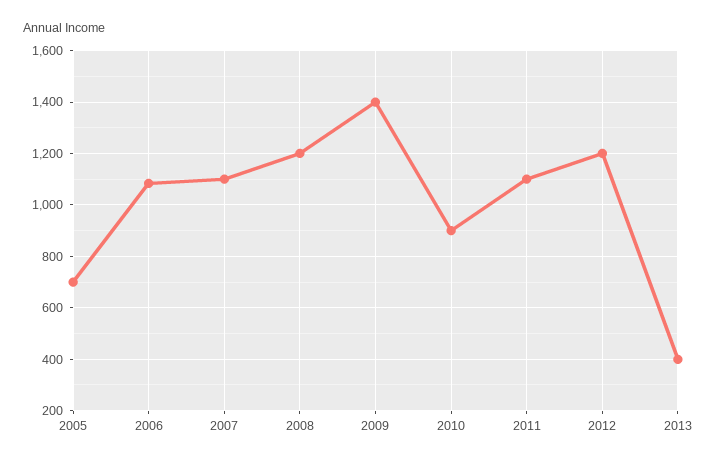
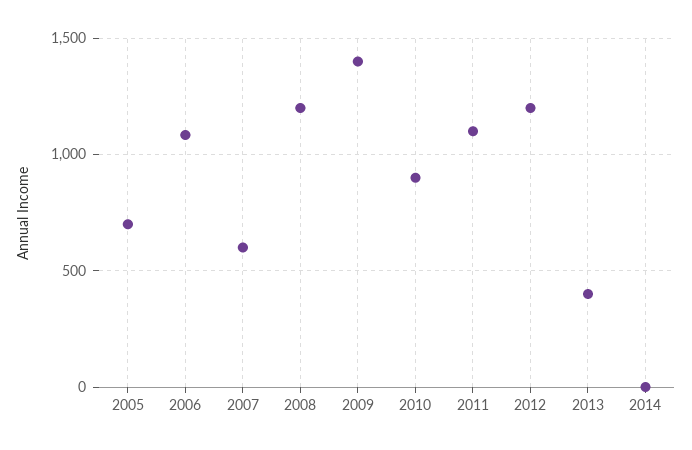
2007: 1100 -> 600
2014: none -> 0

